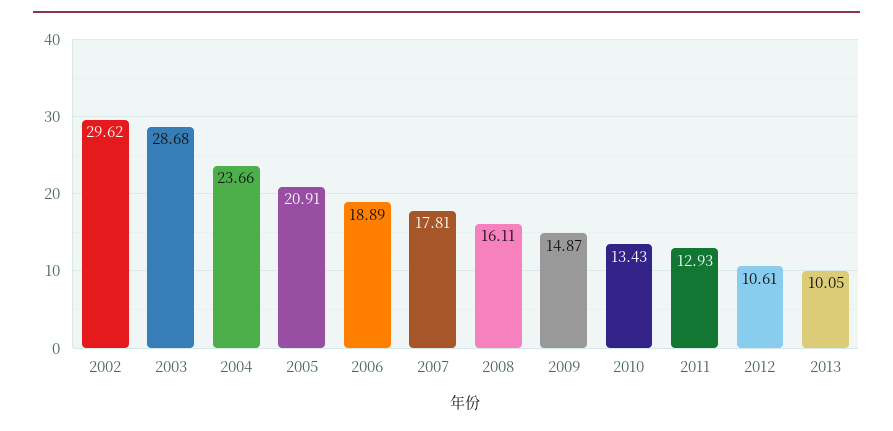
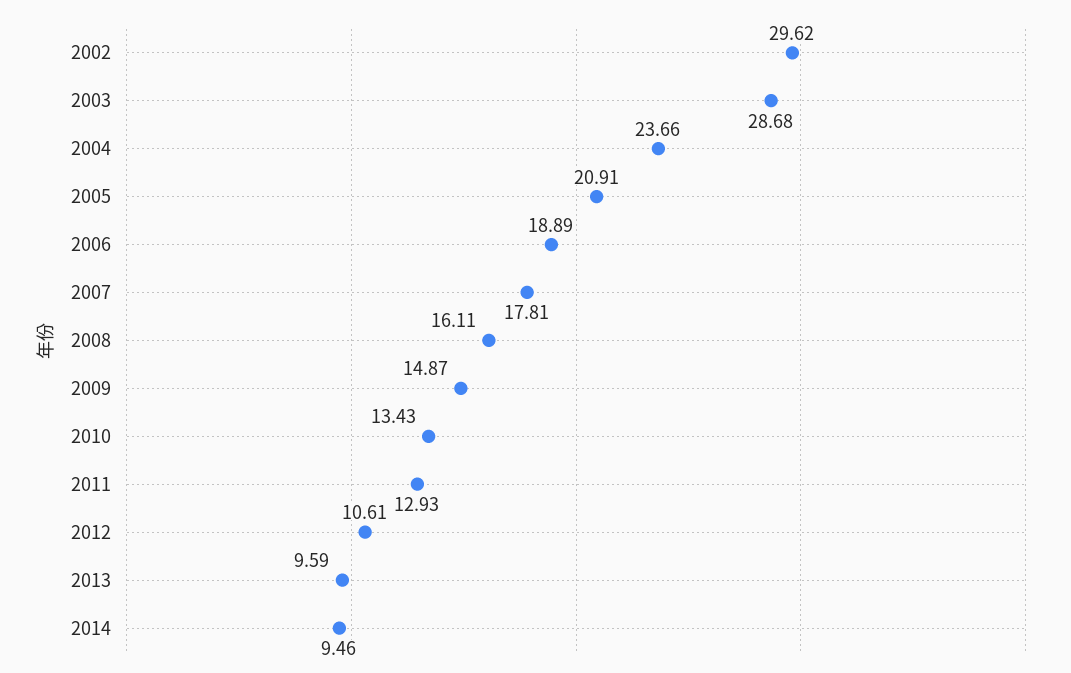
2013: 10.05 -> 9.59
2014: none -> 9.46

